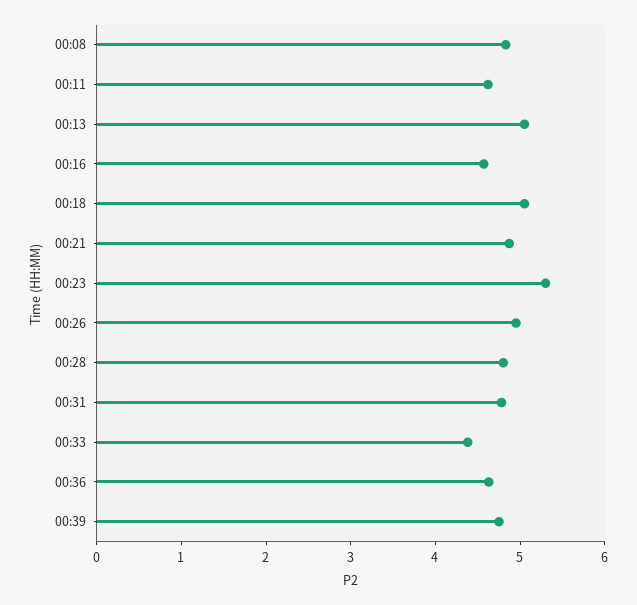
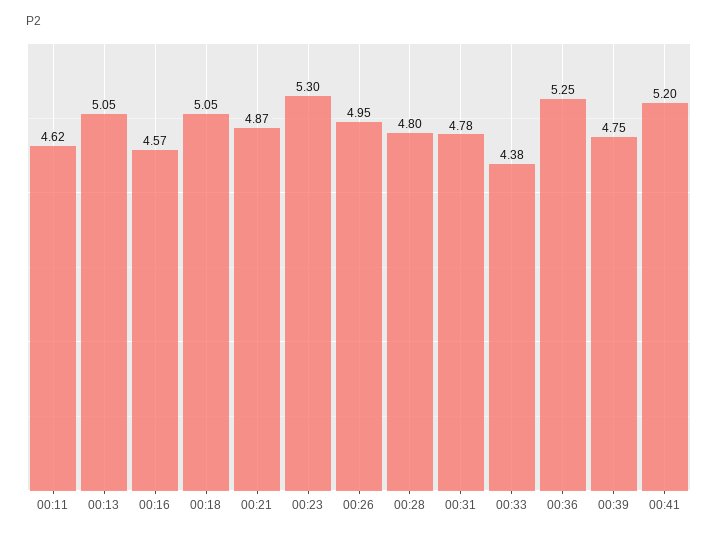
00:08: 4.8 -> none
00:36: 4.6 -> 5.25
00:41: none -> 5.2

